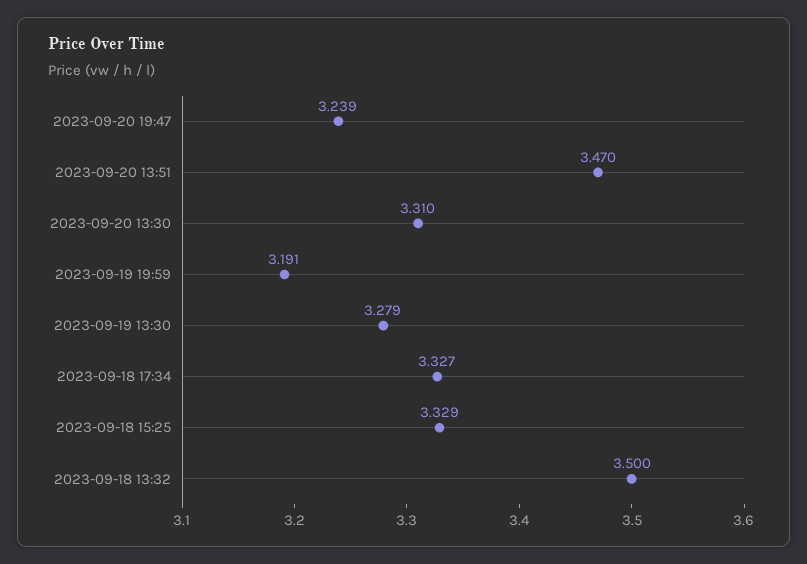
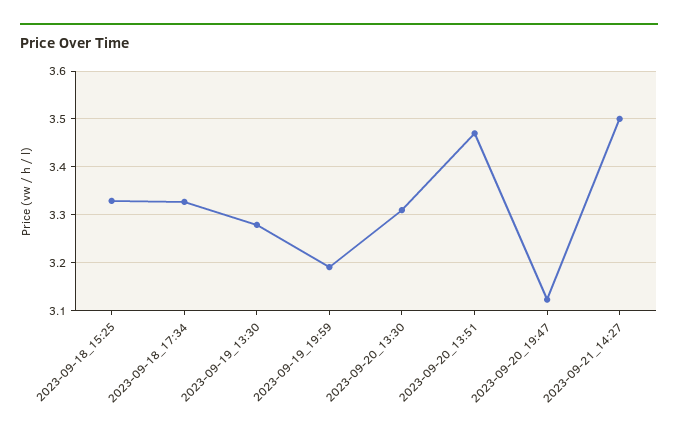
2023-09-20 19:47: 3.239 -> 3.12
2023-09-18 13:32: 3.5 -> none
2023-09-21_14:27: none -> 3.5

